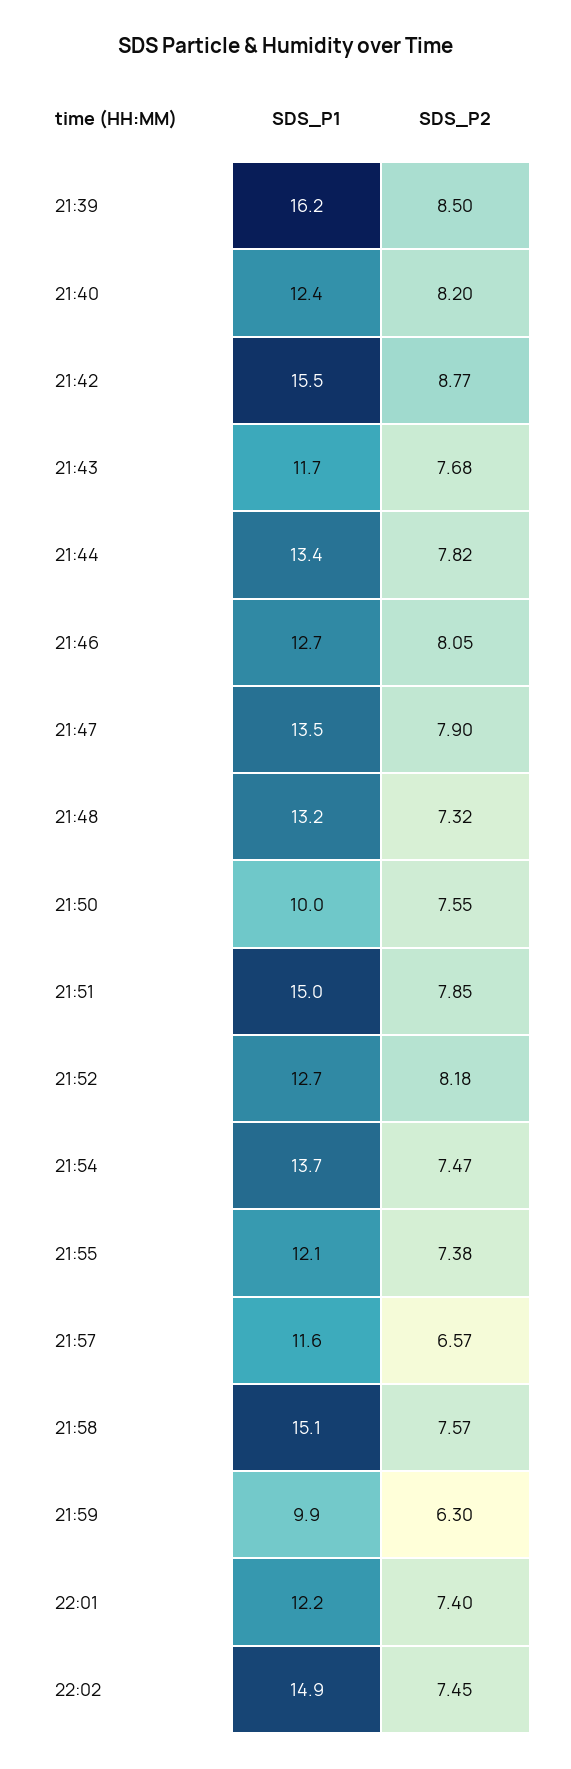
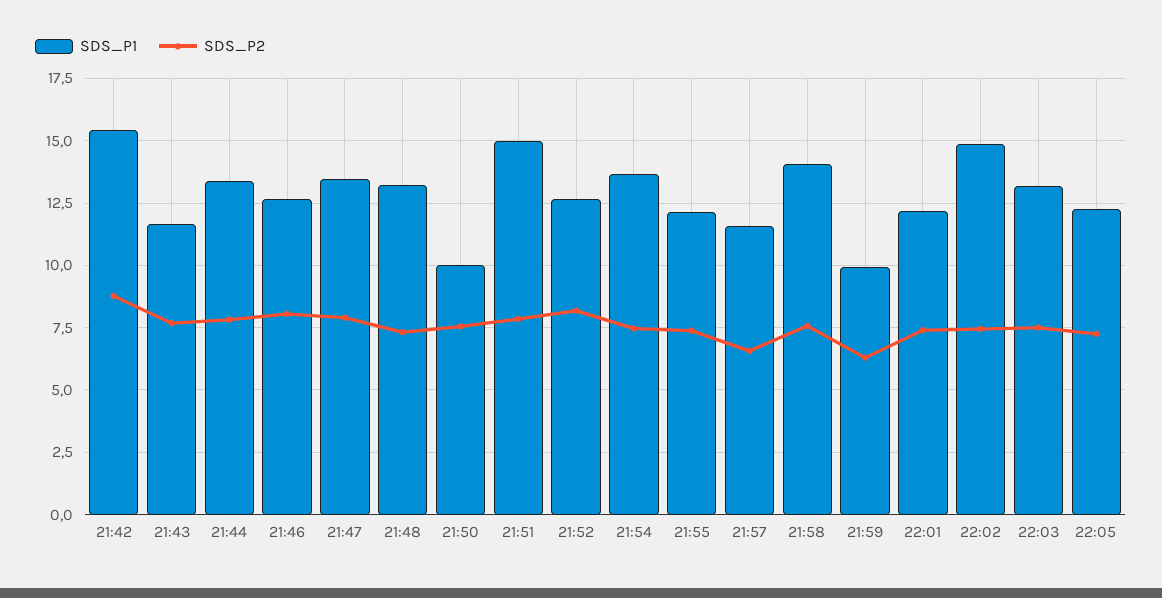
SDS_P1, 21:39: 16.2 -> none
SDS_P2, 21:39: 8.5 -> none
SDS_P1, 21:40: 12.4 -> none
SDS_P2, 21:40: 8.2 -> none
SDS_P1, 21:58: 15.1 -> 14
SDS_P1, 22:03: none -> 13.25
SDS_P2, 22:03: none -> 7.5
SDS_P1, 22:05: none -> 12.25
SDS_P2, 22:05: none -> 7.25

